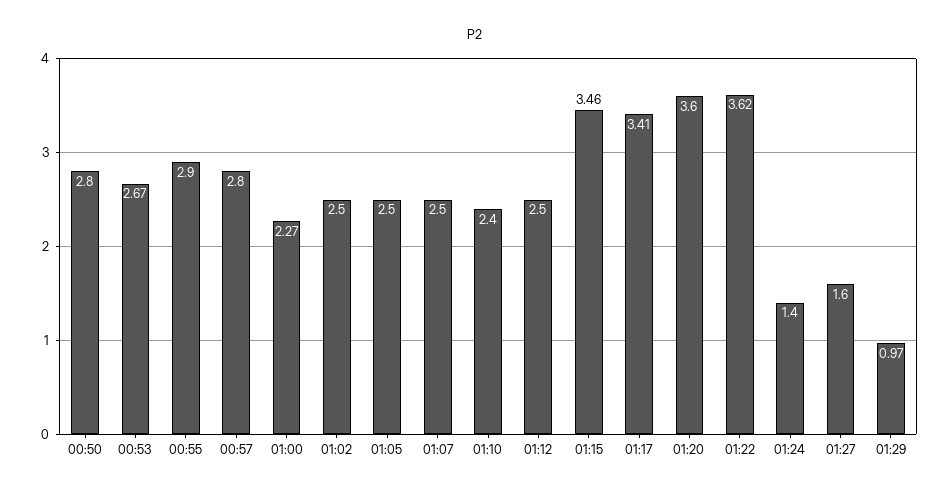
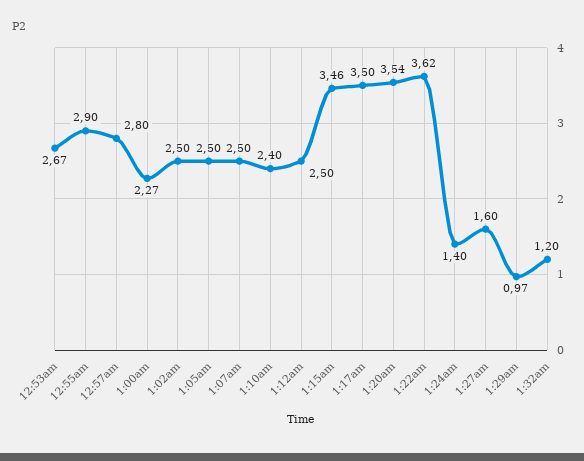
00:50: 2.8 -> none
01:17: 3.41 -> 3.5
01:20: 3.6 -> 3.54
1:32am: none -> 1.2

